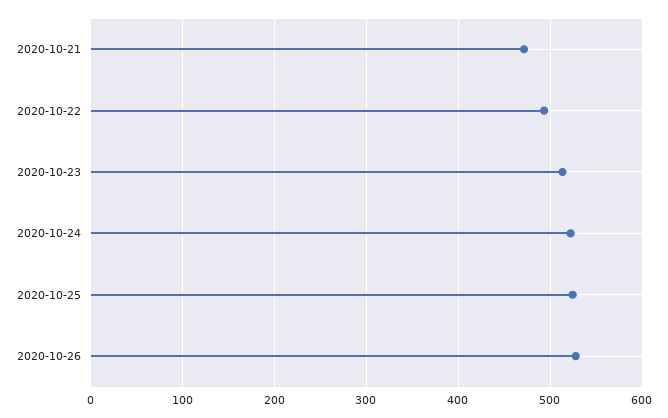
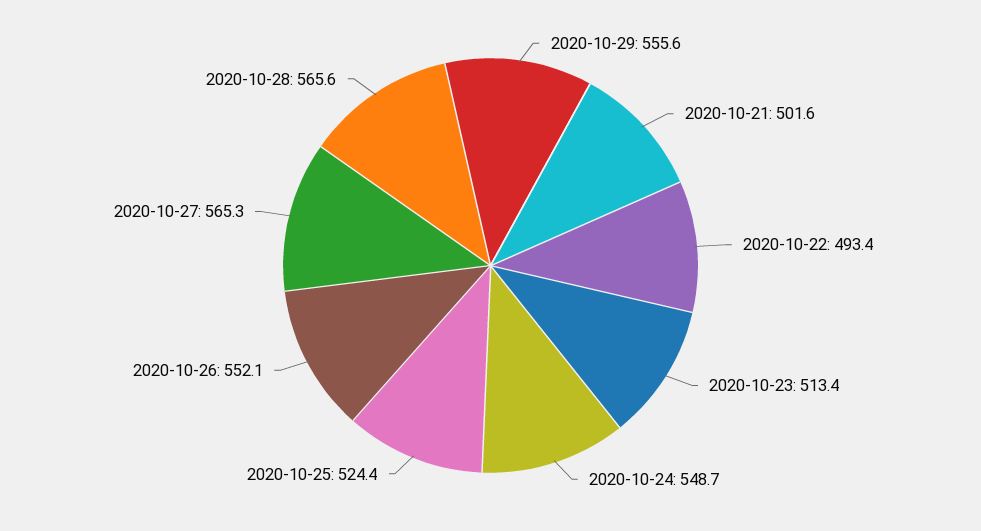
2020-10-21: 470 -> 501.6
2020-10-24: 520 -> 548.7
2020-10-26: 530 -> 552.1
2020-10-29: none -> 555.6
2020-10-27: none -> 565.3
2020-10-28: none -> 565.6

